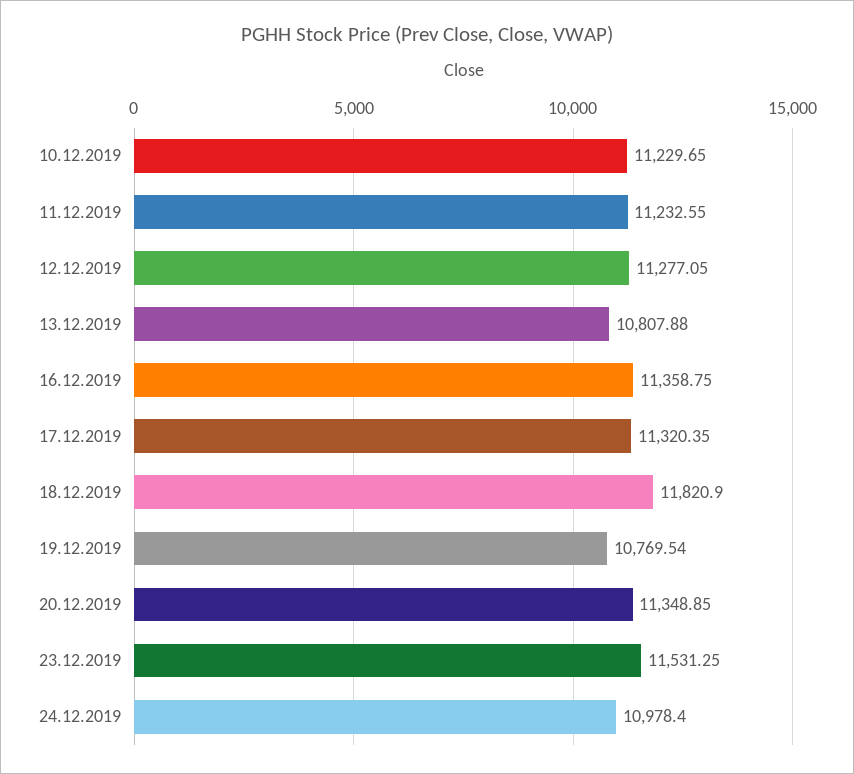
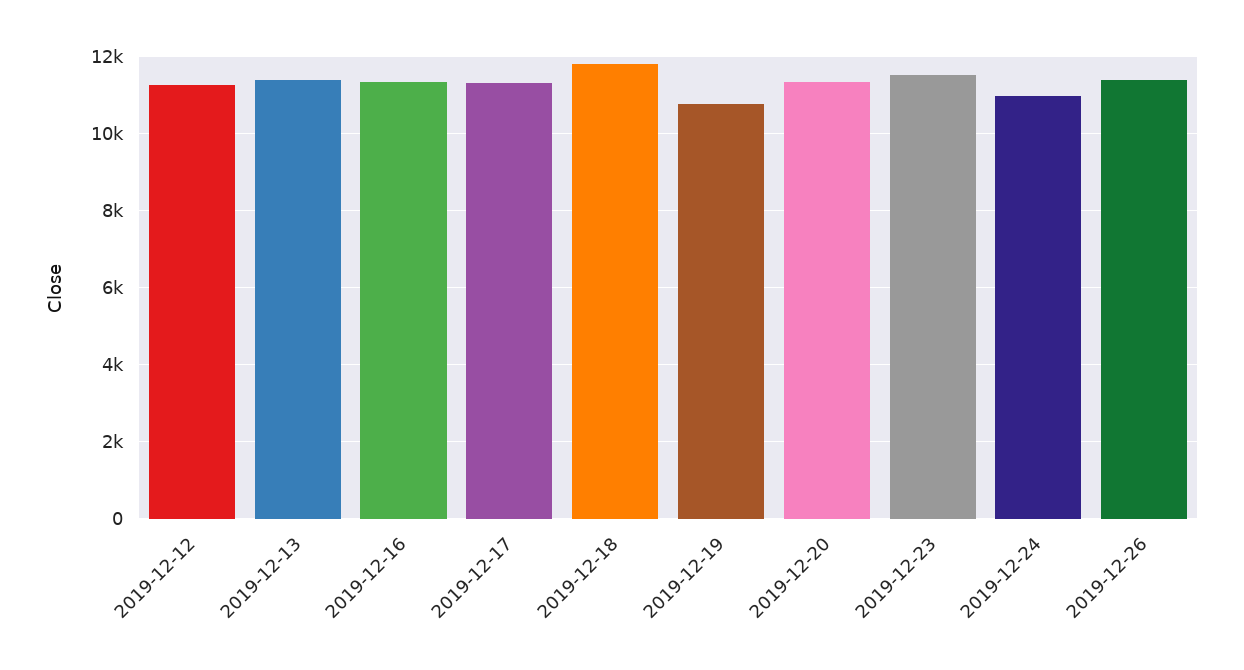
10.12.2019: 11229.65 -> none
11.12.2019: 11232.55 -> none
13.12.2019: 10807.88 -> 11400
2019-12-26: none -> 11400

